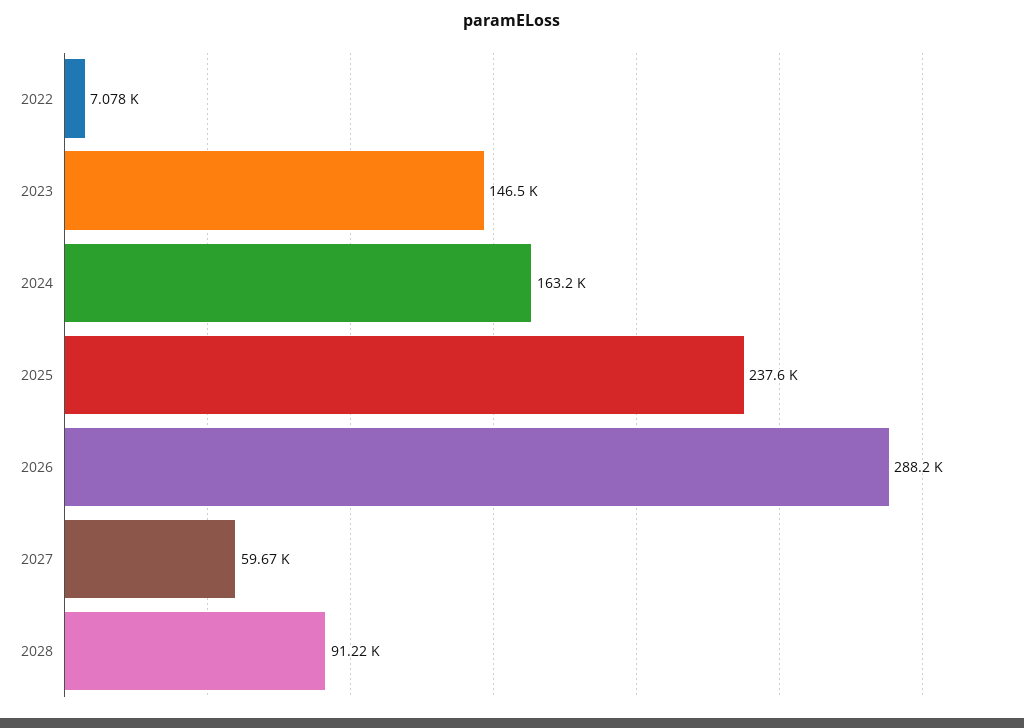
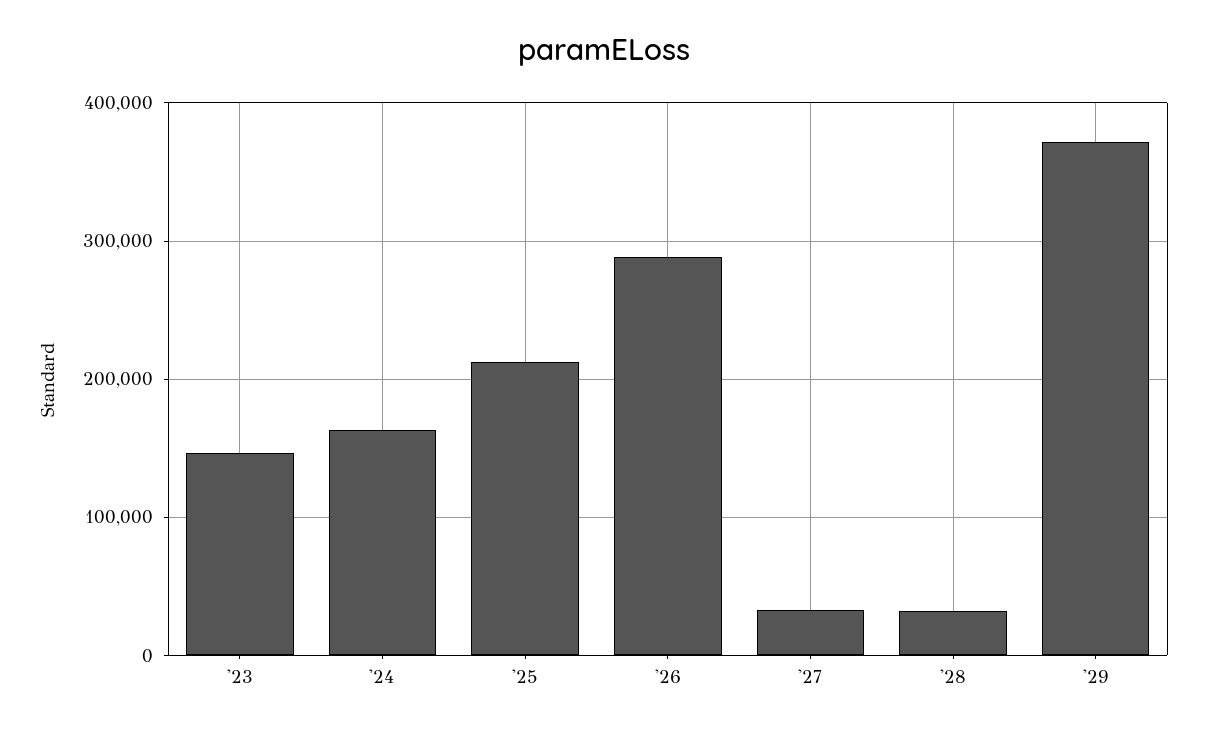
2022: 7078 -> none
2025: 237600 -> 210000
2027: 59670 -> 30000
2028: 91220 -> 30000
'29: none -> 370000

